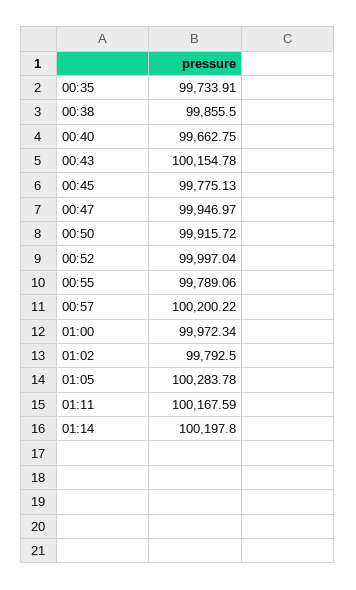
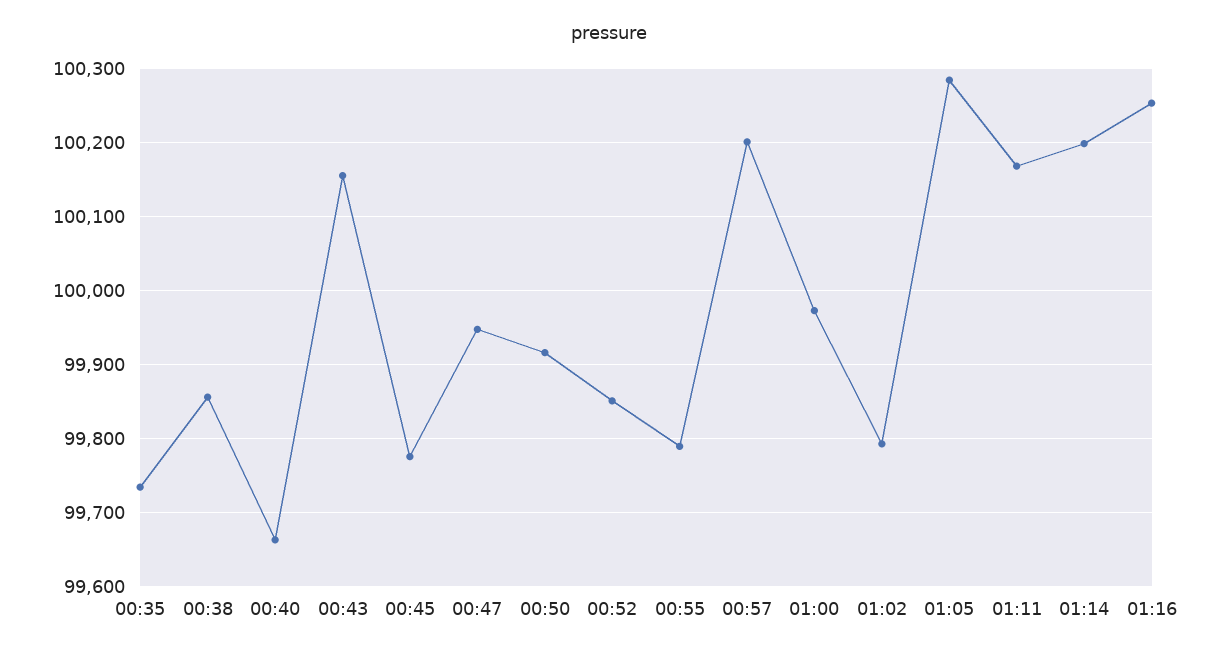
00:52: 99997.04 -> 99850
01:16: none -> 100250

